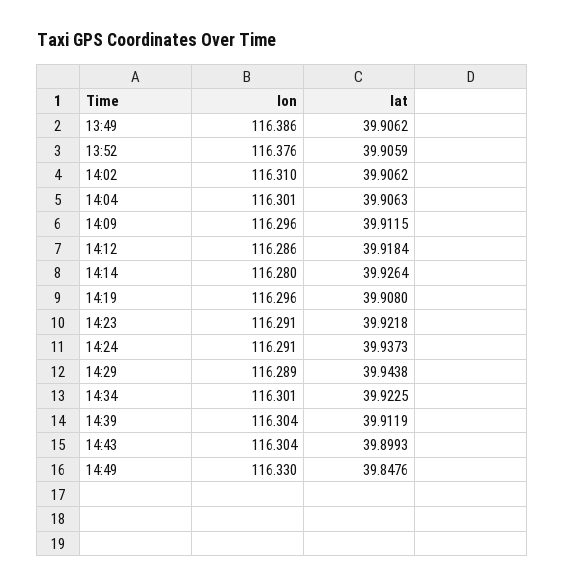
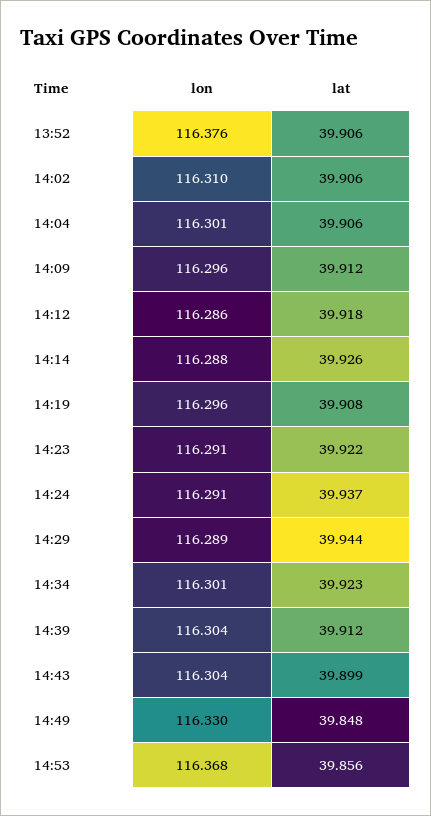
lon, 13:49: 116.386 -> none
lat, 13:49: 39.9062 -> none
lon, 14:14: 116.28 -> 116.288
lon, 14:53: none -> 116.368
lat, 14:53: none -> 39.856

